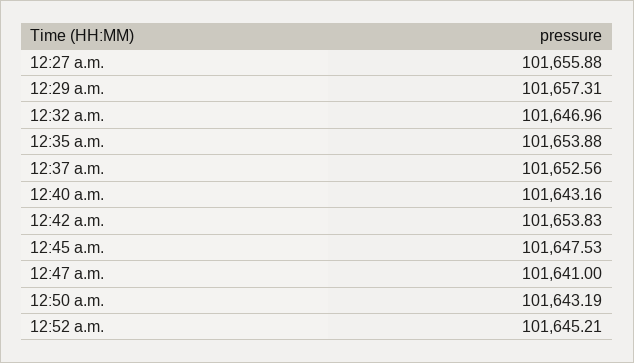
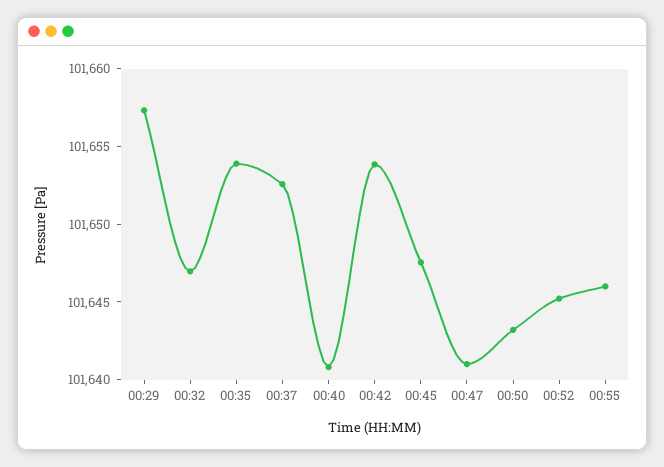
12:27 a.m.: 101655.88 -> none
12:40 a.m.: 101643.16 -> 101641
00:55: none -> 101646

